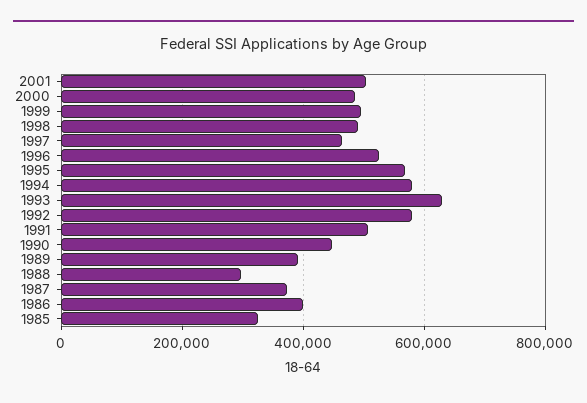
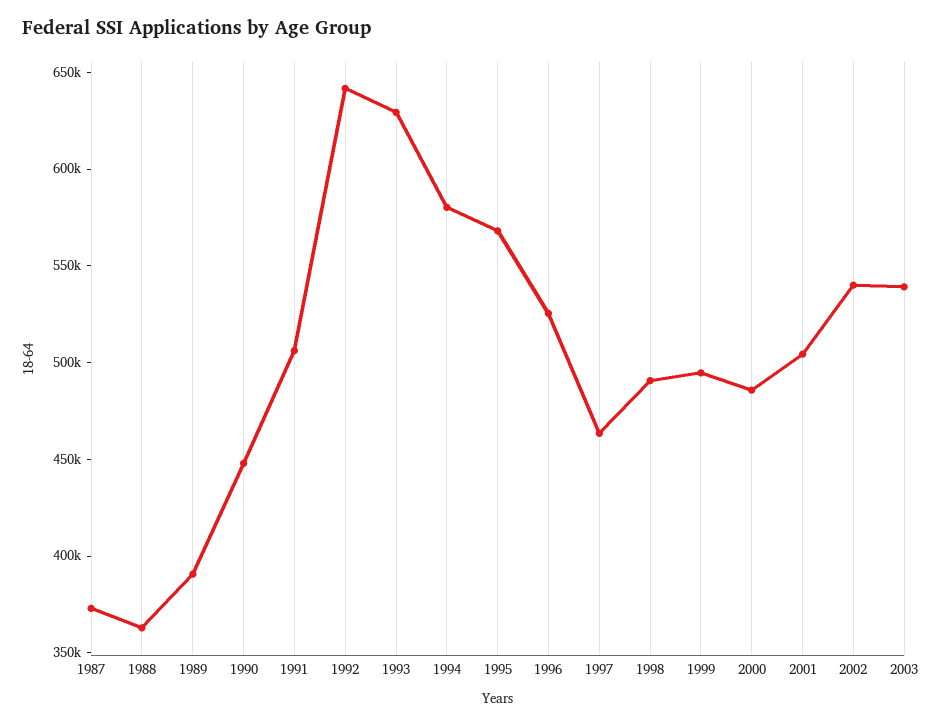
1992: 580000 -> 640000
1988: 300000 -> 360000
1986: 400000 -> none
1985: 320000 -> none
2002: none -> 540000
2003: none -> 540000

